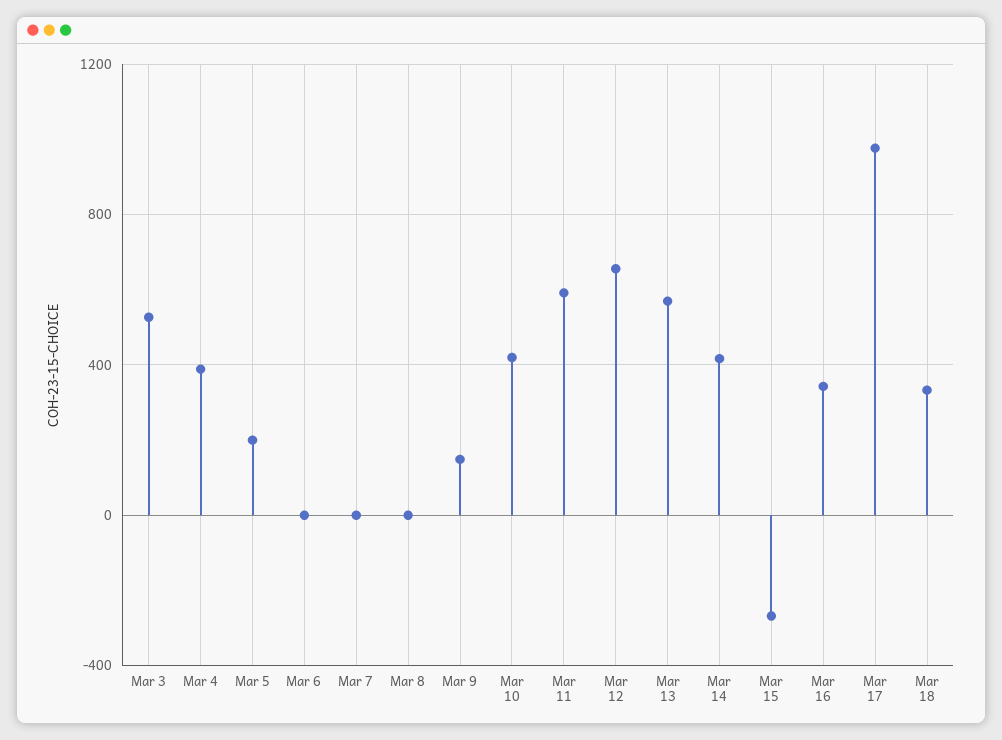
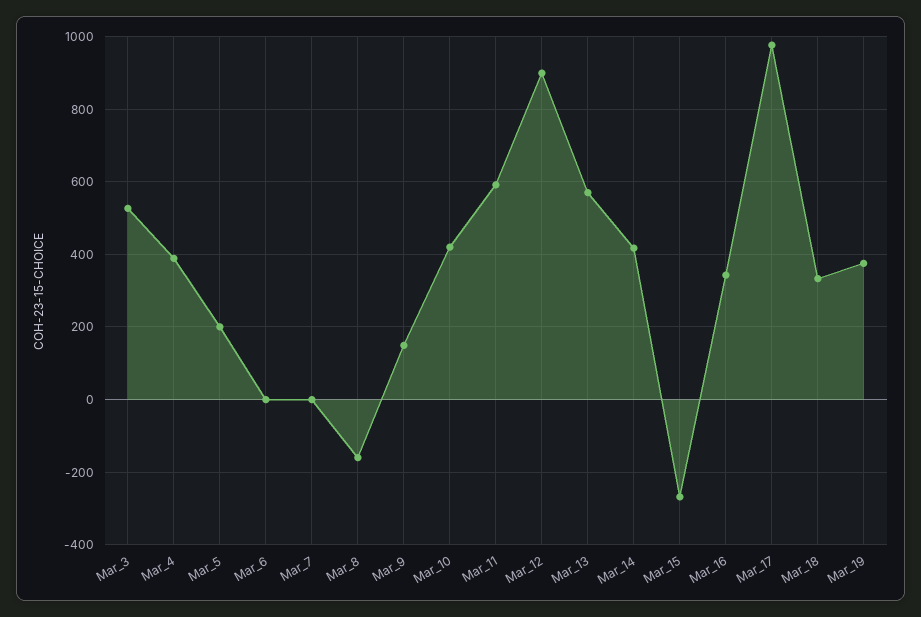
Mar 8: 0 -> -160
Mar 12: 650 -> 900
Mar_19: none -> 380

